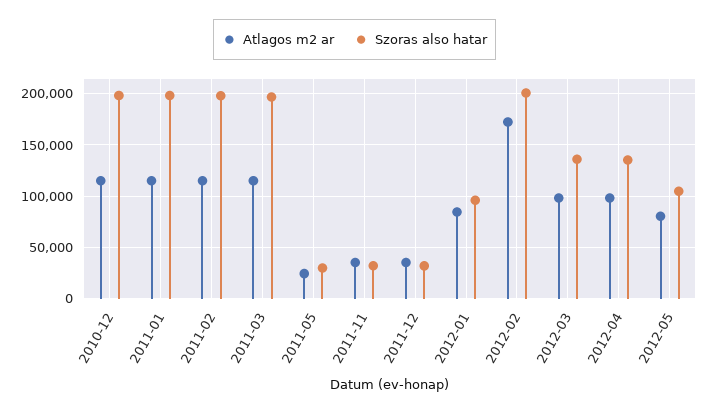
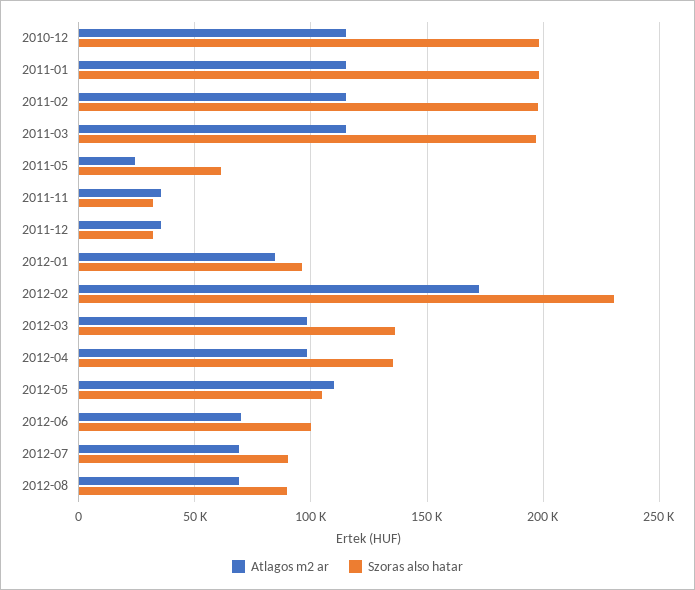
Szoras also hatar, 2011-05: 30000 -> 60000
Szoras also hatar, 2012-02: 200000 -> 230000
Atlagos m2 ar, 2012-05: 80000 -> 110000
Atlagos m2 ar, 2012-06: none -> 70000
Szoras also hatar, 2012-06: none -> 100000
Atlagos m2 ar, 2012-07: none -> 70000
Szoras also hatar, 2012-07: none -> 90000
Atlagos m2 ar, 2012-08: none -> 70000
Szoras also hatar, 2012-08: none -> 90000

